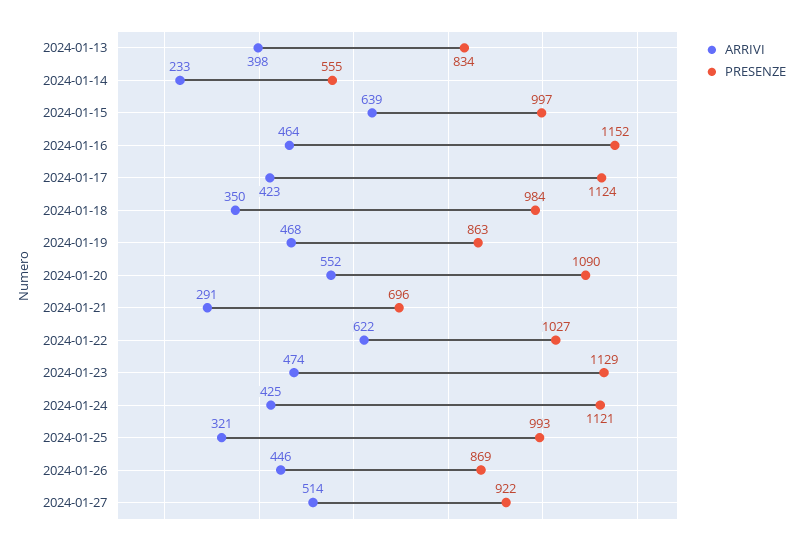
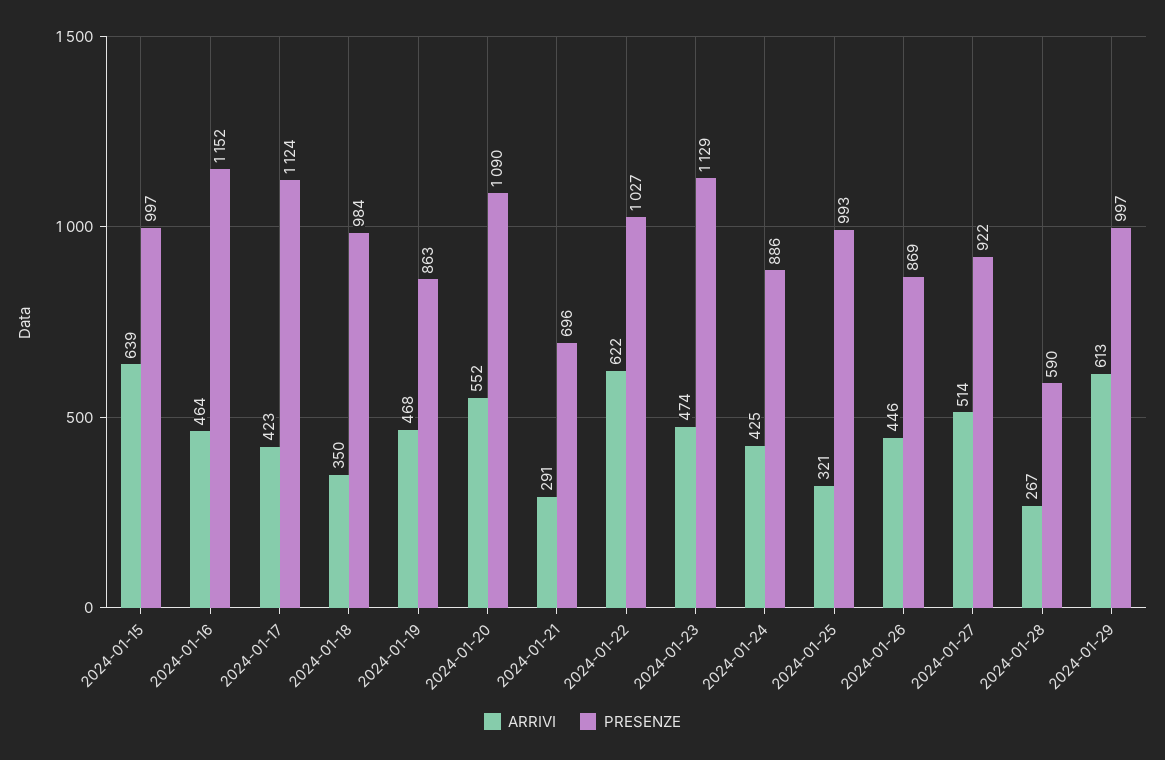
ARRIVI, 2024-01-13: 398 -> none
PRESENZE, 2024-01-13: 834 -> none
ARRIVI, 2024-01-14: 233 -> none
PRESENZE, 2024-01-14: 555 -> none
PRESENZE, 2024-01-24: 1121 -> 886
ARRIVI, 2024-01-28: none -> 267
PRESENZE, 2024-01-28: none -> 590
ARRIVI, 2024-01-29: none -> 613
PRESENZE, 2024-01-29: none -> 997

